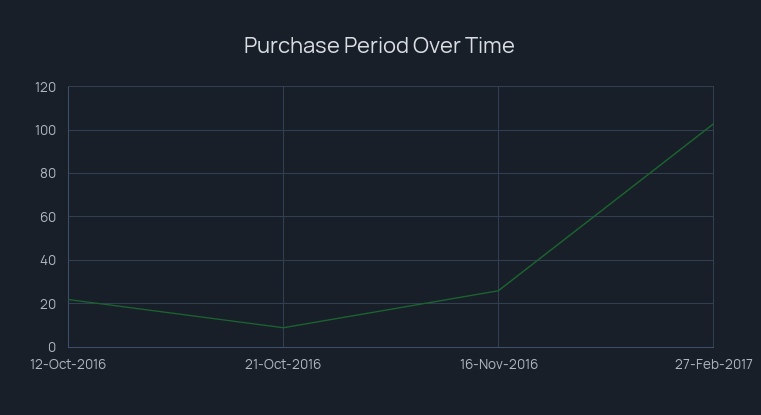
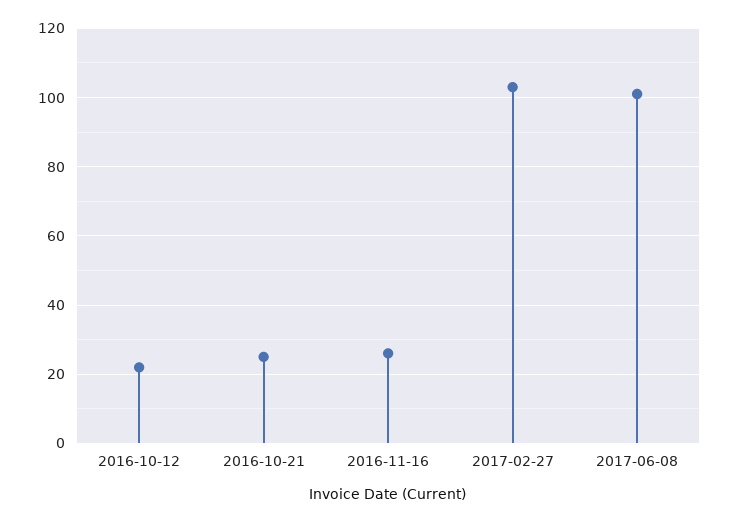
21-Oct-2016: 10 -> 25
2017-06-08: none -> 100

